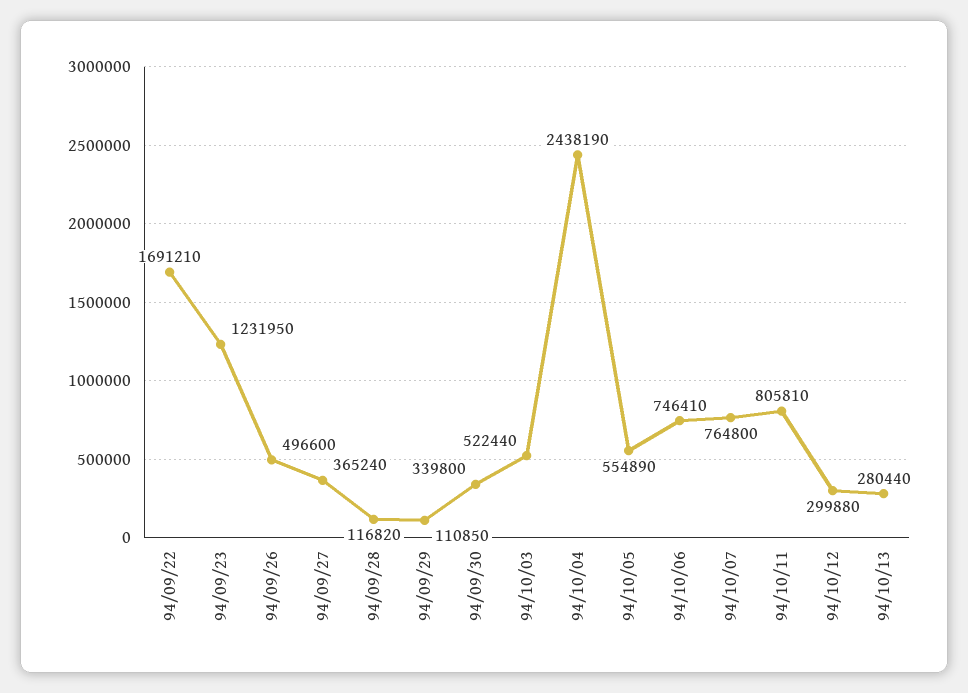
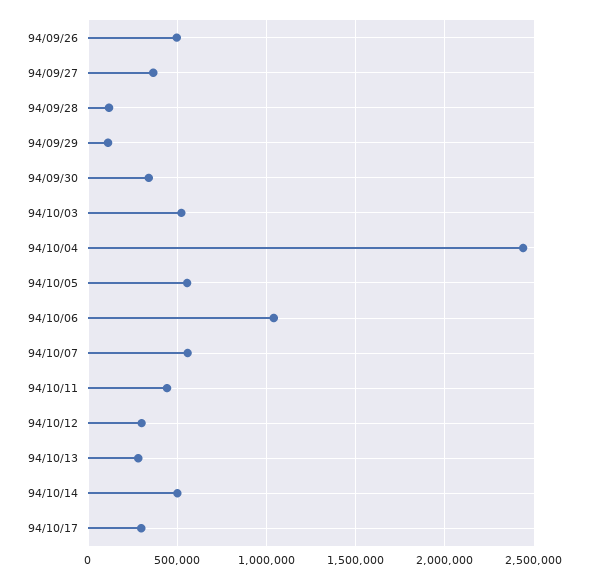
94/09/22: 1691210 -> none
94/09/23: 1231950 -> none
94/10/06: 746410 -> 1050000
94/10/07: 764800 -> 550000
94/10/11: 805810 -> 450000
94/10/14: none -> 500000
94/10/17: none -> 300000

